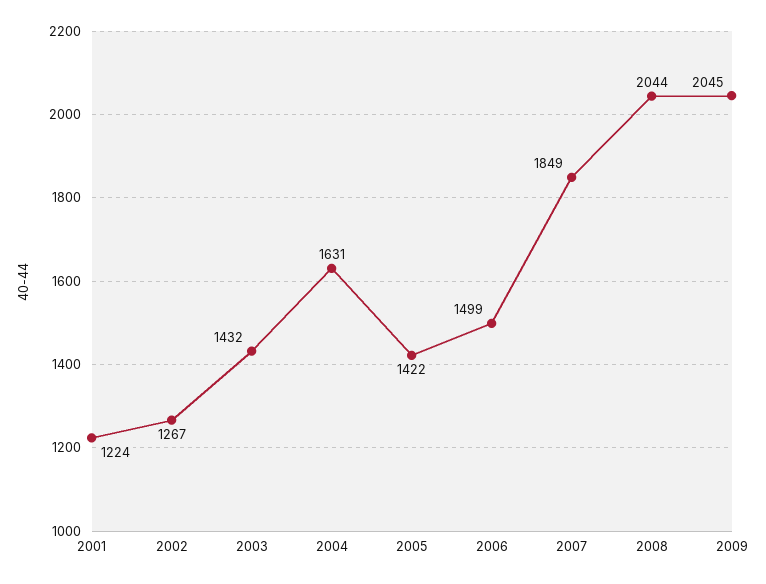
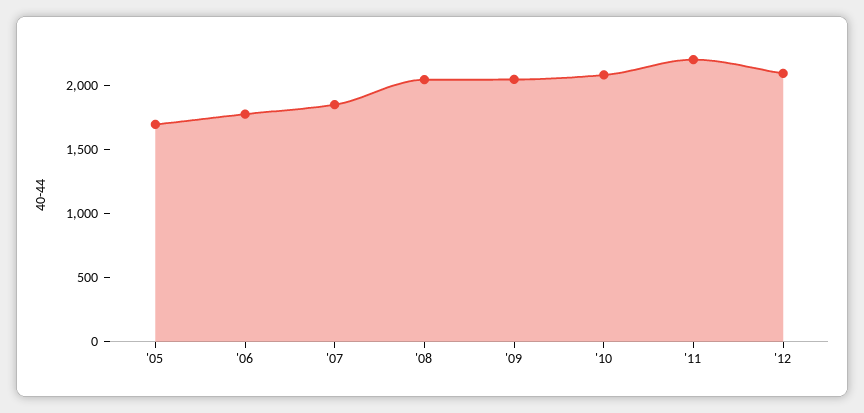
2001: 1224 -> none
2002: 1267 -> none
2003: 1432 -> none
2004: 1631 -> none
2005: 1422 -> 1700
2006: 1499 -> 1800
'10: none -> 2100
'11: none -> 2200
'12: none -> 2100

